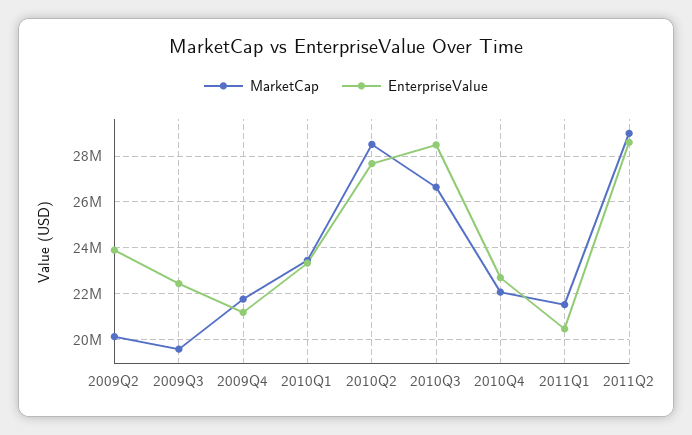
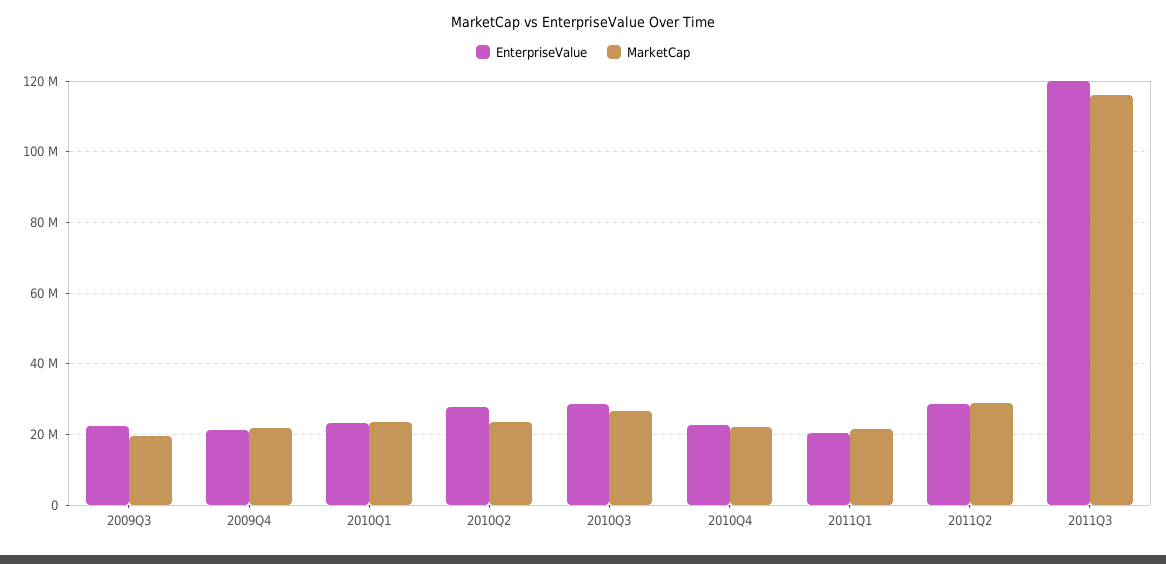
MarketCap, 2009Q2: 20000000 -> none
EnterpriseValue, 2009Q2: 24000000 -> none
MarketCap, 2010Q2: 28500000 -> 24000000
EnterpriseValue, 2011Q3: none -> 120000000
MarketCap, 2011Q3: none -> 116000000

